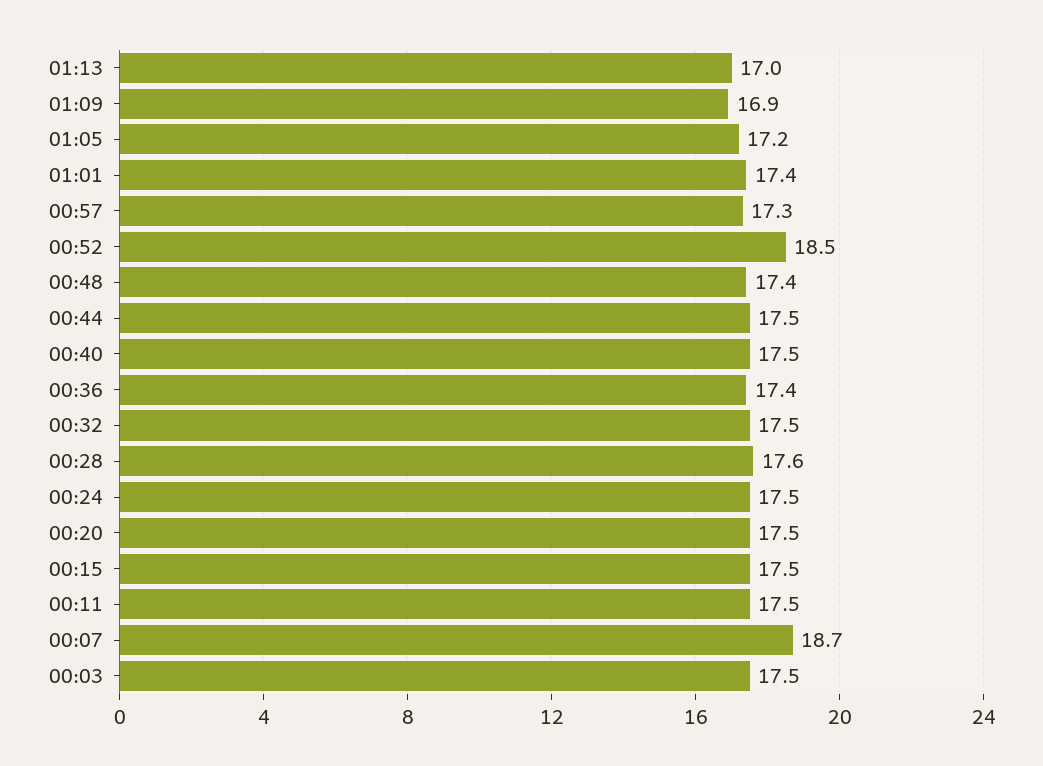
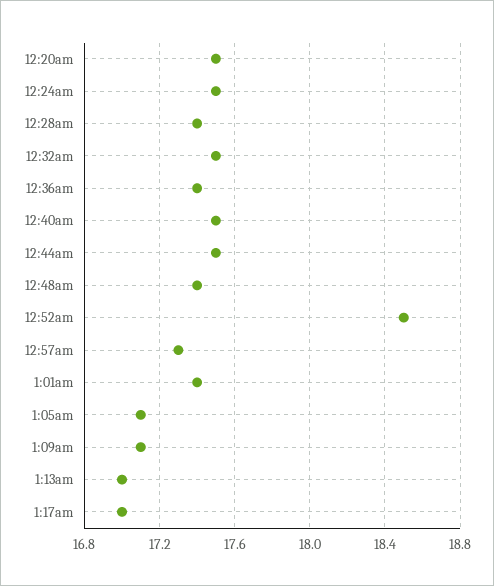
01:09: 16.9 -> 17.1
01:05: 17.2 -> 17.1
00:28: 17.6 -> 17.4
00:15: 17.5 -> none
00:11: 17.5 -> none
00:07: 18.7 -> none
00:03: 17.5 -> none
1:17am: none -> 17

